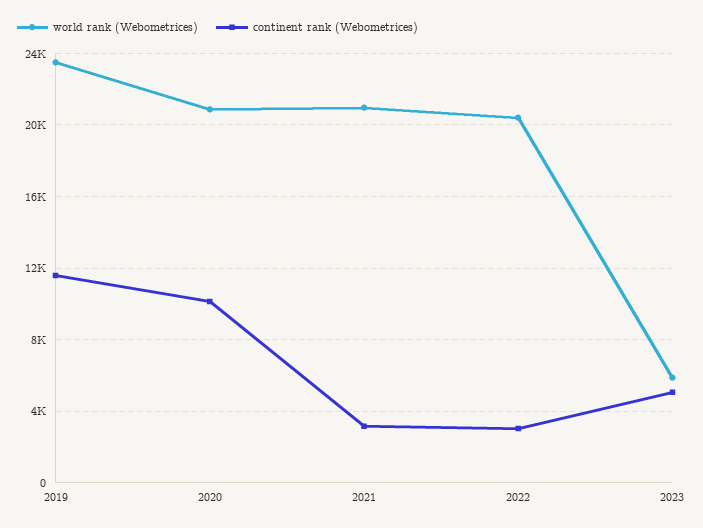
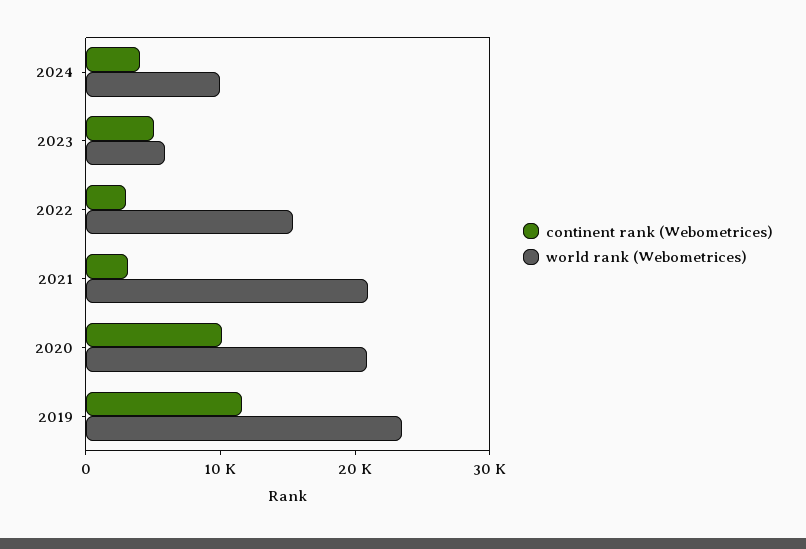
world rank (Webometrices), 2022: 20500 -> 16000
continent rank (Webometrices), 2024: none -> 4000
world rank (Webometrices), 2024: none -> 10000

